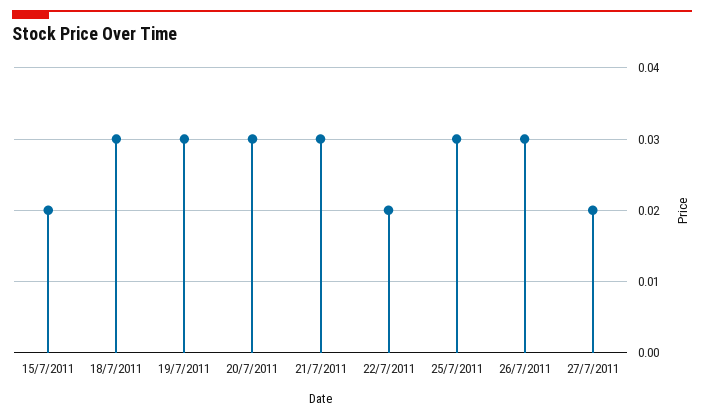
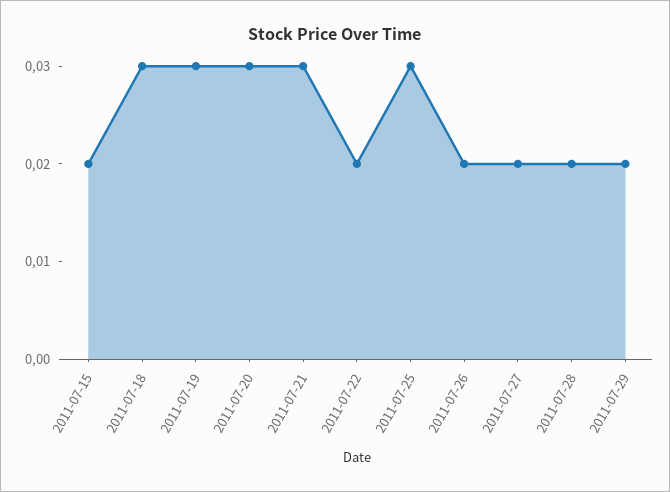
26/7/2011: 0.03 -> 0.02
2011-07-28: none -> 0.02
2011-07-29: none -> 0.02

